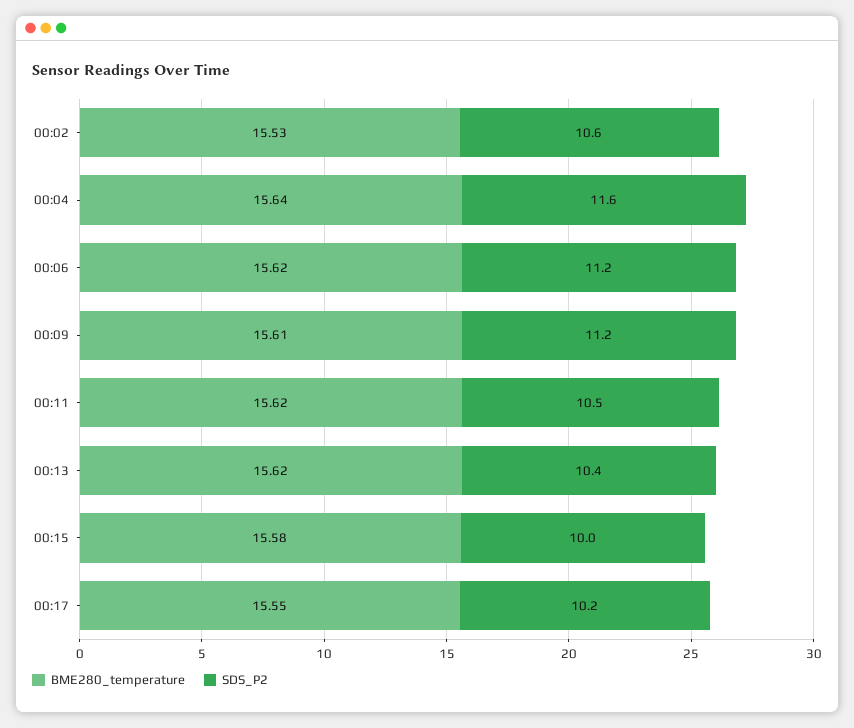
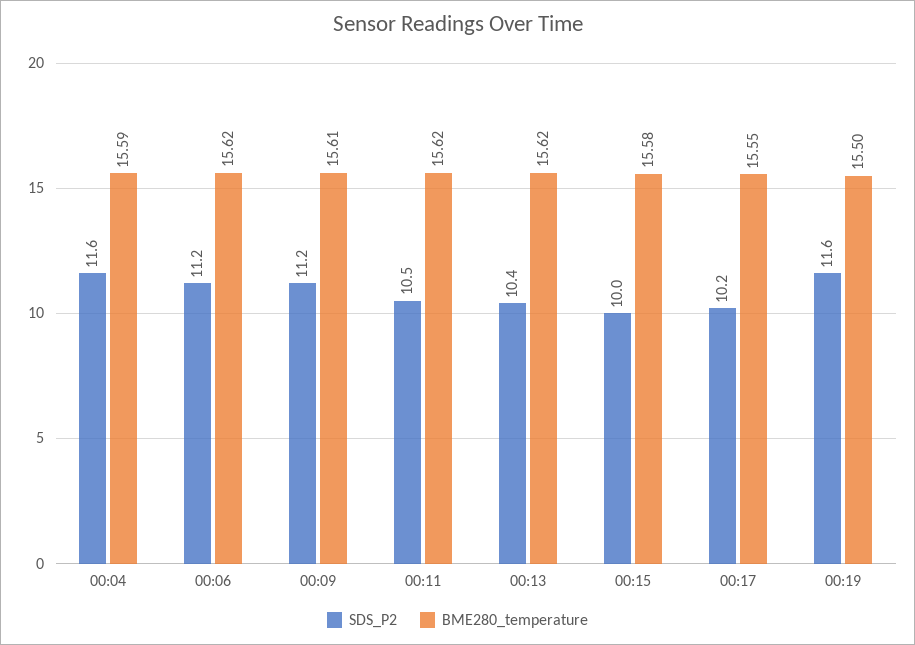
BME280_temperature, 00:02: 15.53 -> none
SDS_P2, 00:02: 10.6 -> none
BME280_temperature, 00:04: 15.64 -> 15.59
SDS_P2, 00:19: none -> 11.6
BME280_temperature, 00:19: none -> 15.5

